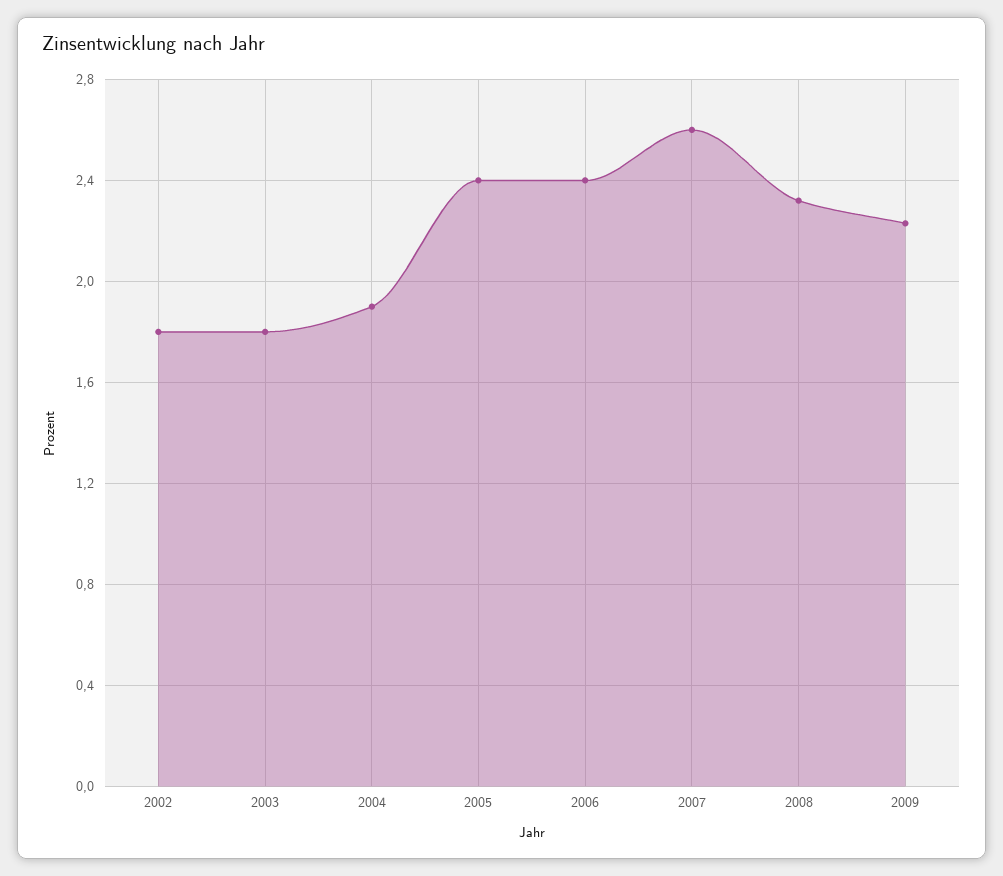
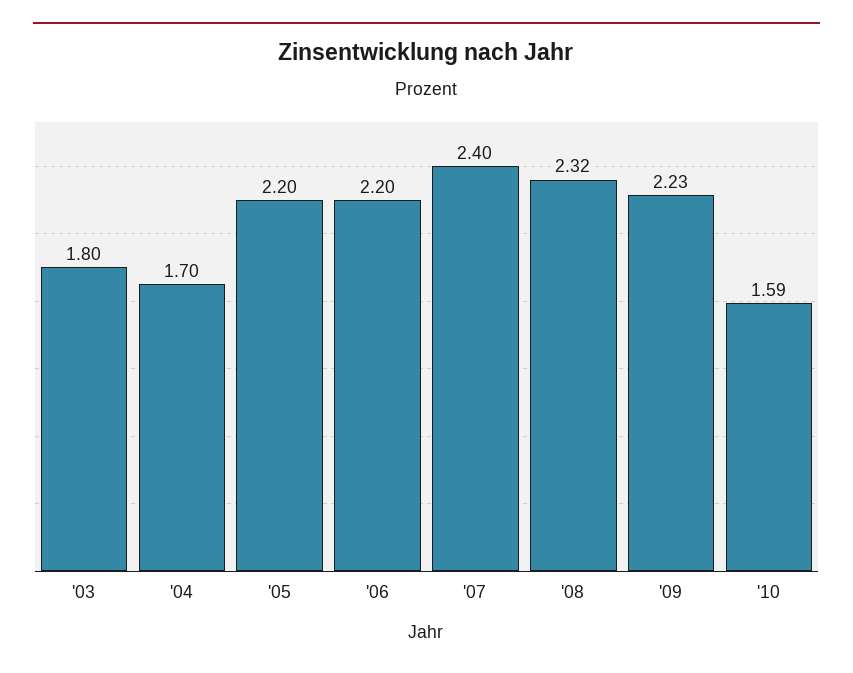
2002: 1.8 -> none
2004: 1.9 -> 1.7
2005: 2.4 -> 2.2
2006: 2.4 -> 2.2
2007: 2.6 -> 2.4
'10: none -> 1.59

